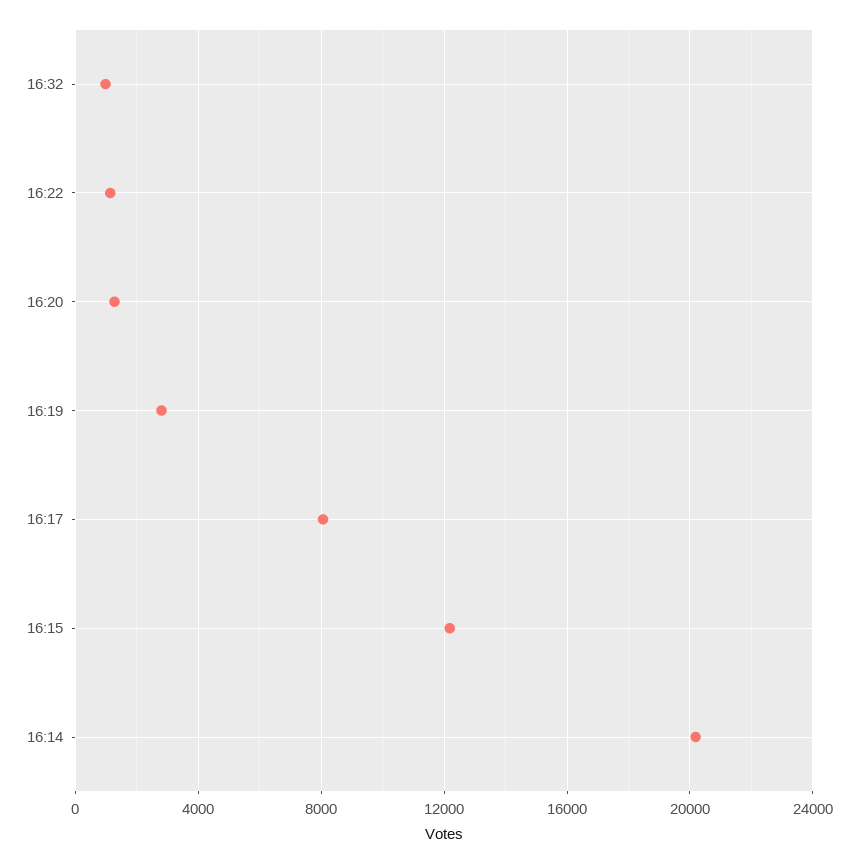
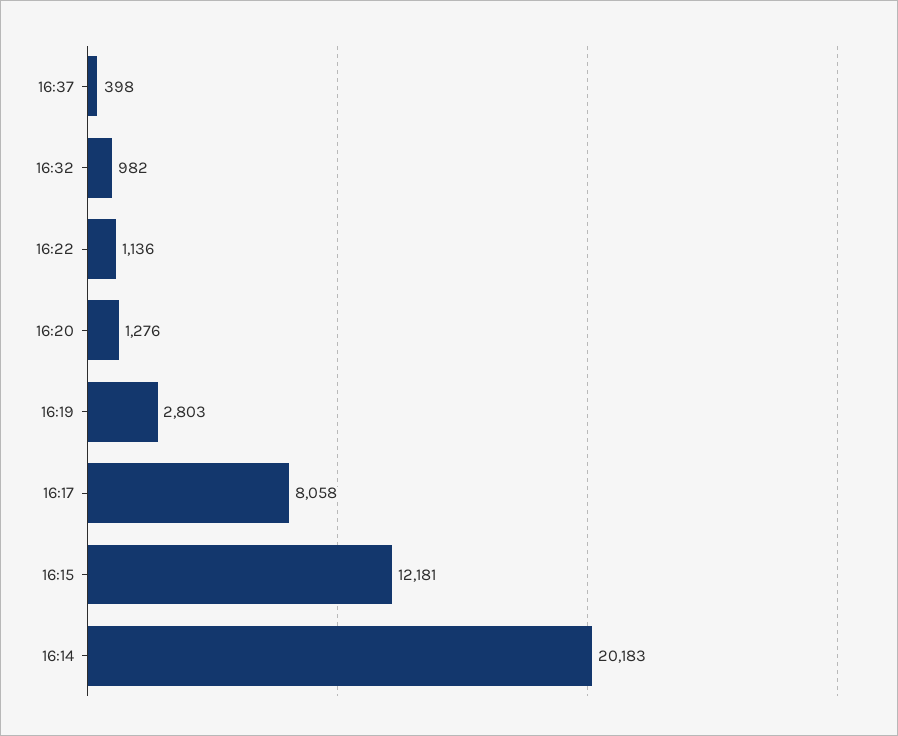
16:37: none -> 398

